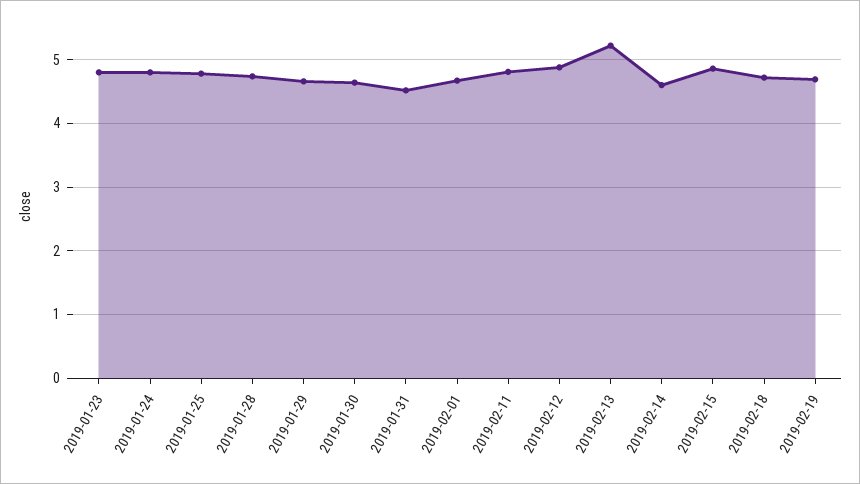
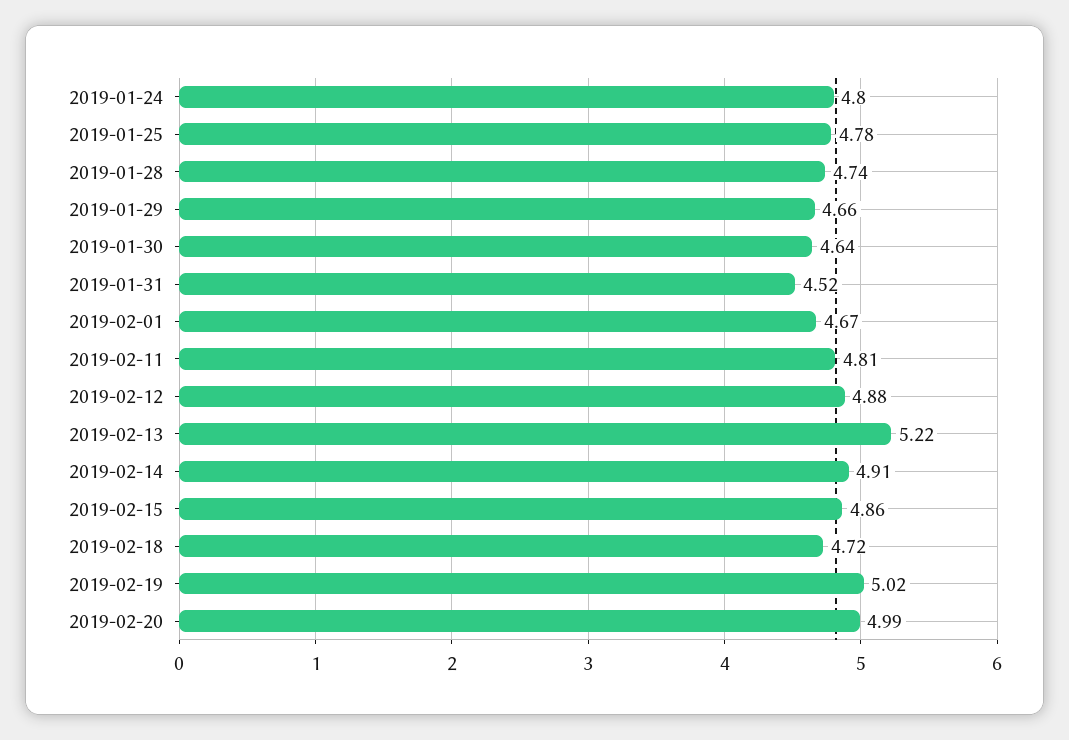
2019-01-23: 4.8 -> none
2019-02-14: 4.6 -> 4.91
2019-02-19: 4.7 -> 5.02
2019-02-20: none -> 4.99

